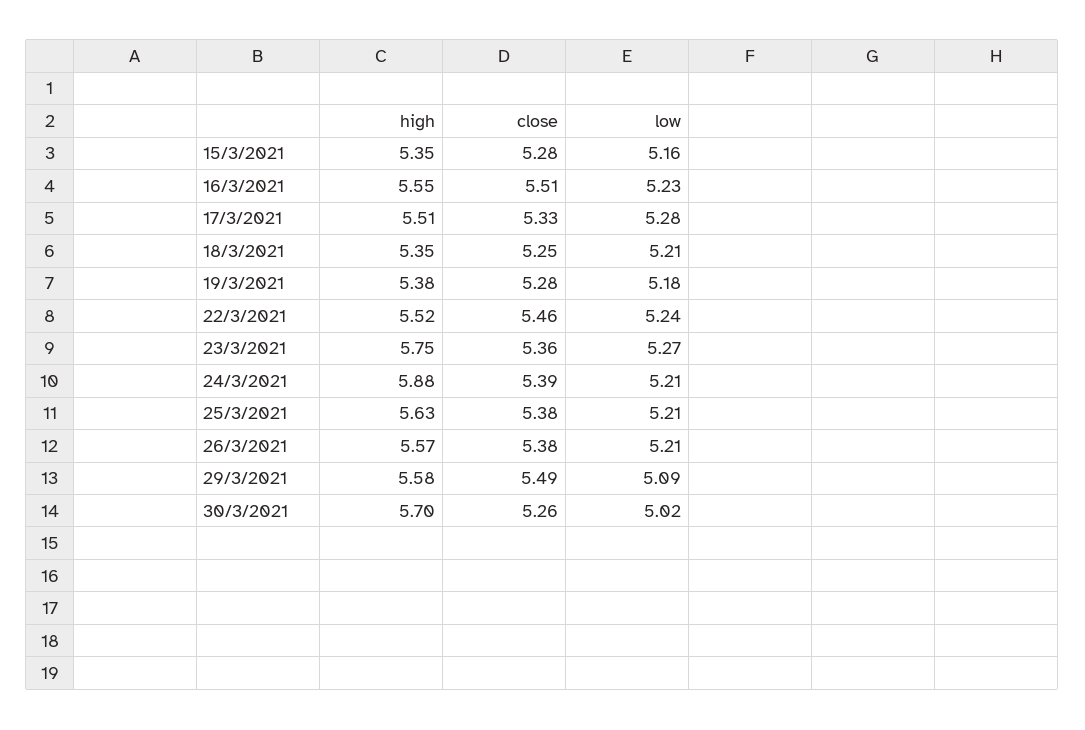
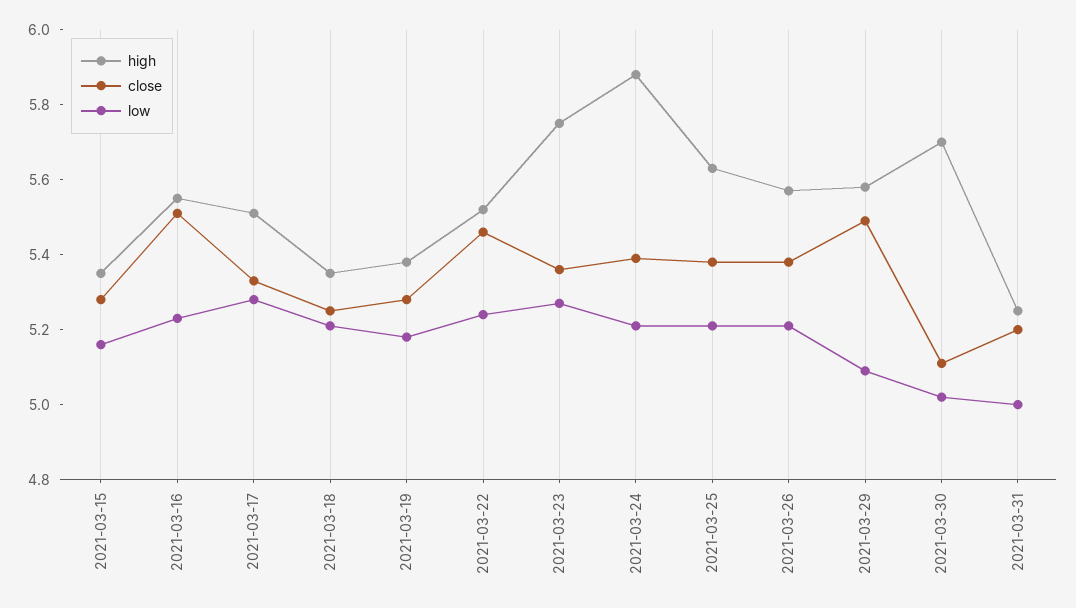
close, 30/3/2021: 5.26 -> 5.1
high, 2021-03-31: none -> 5.25
close, 2021-03-31: none -> 5.2
low, 2021-03-31: none -> 5

